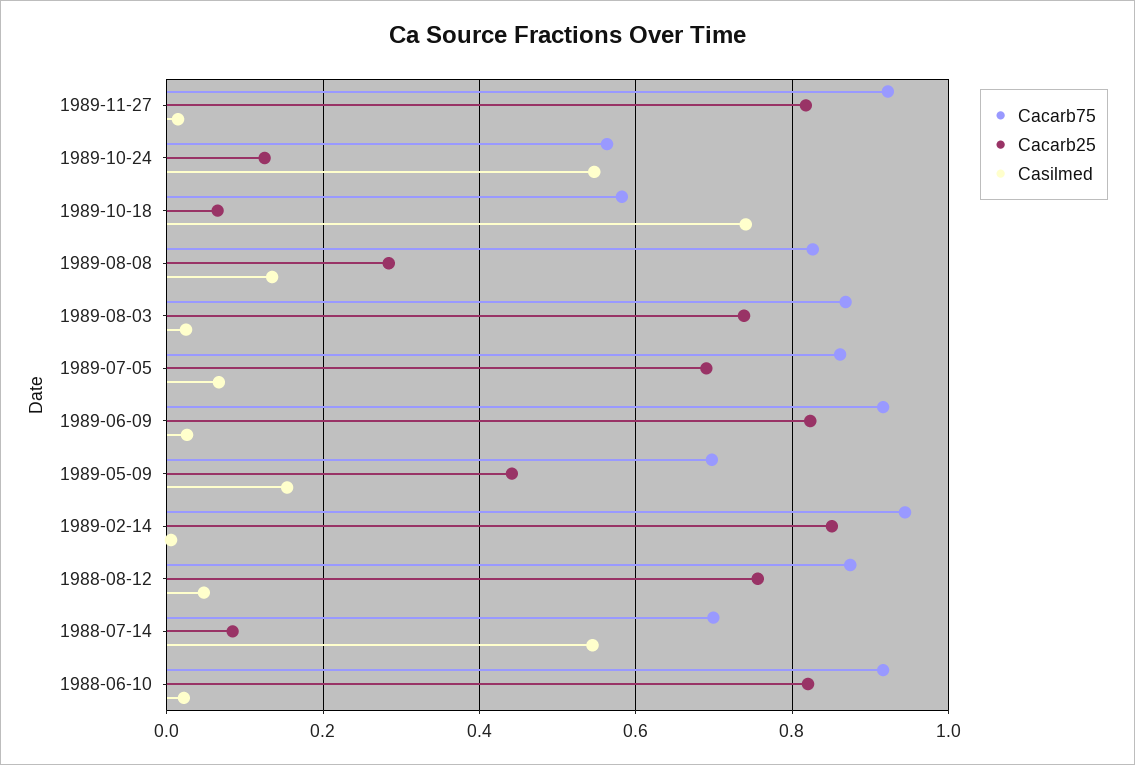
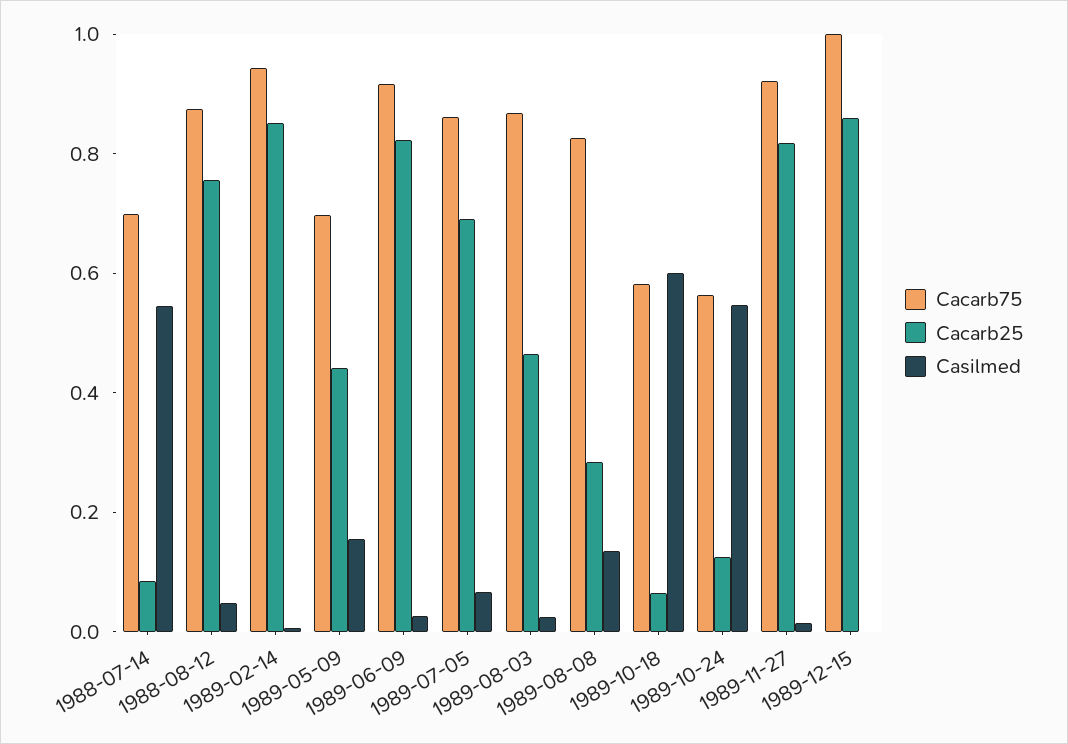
Casilmed, 1989-10-18: 0.74 -> 0.6
Cacarb25, 1989-08-03: 0.74 -> 0.45
Cacarb75, 1988-06-10: 0.92 -> none
Cacarb25, 1988-06-10: 0.82 -> none
Casilmed, 1988-06-10: 0.02 -> none
Cacarb75, 1989-12-15: none -> 1
Cacarb25, 1989-12-15: none -> 0.85
Casilmed, 1989-12-15: none -> 0

